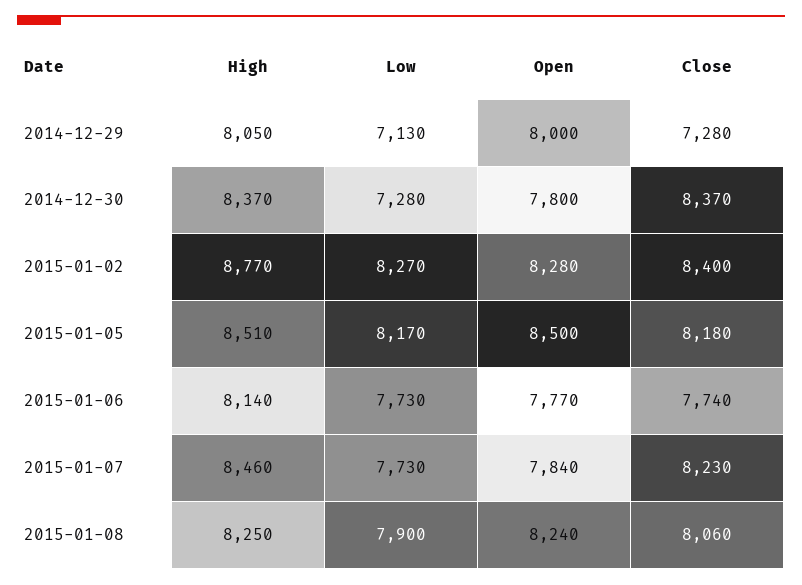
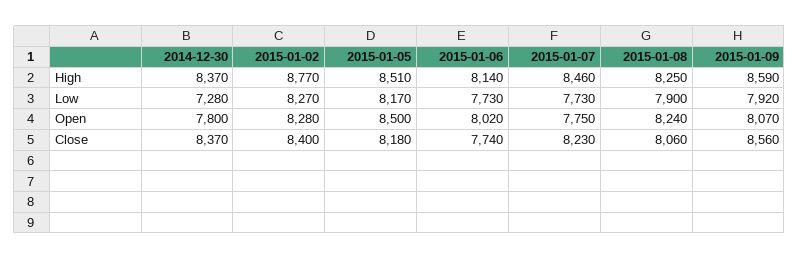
High, 2014-12-29: 8050 -> none
Low, 2014-12-29: 7130 -> none
Open, 2014-12-29: 8000 -> none
Close, 2014-12-29: 7280 -> none
Open, 2015-01-06: 7770 -> 8020
Open, 2015-01-07: 7840 -> 7750
High, 2015-01-09: none -> 8590
Low, 2015-01-09: none -> 7920
Open, 2015-01-09: none -> 8070
Close, 2015-01-09: none -> 8560

